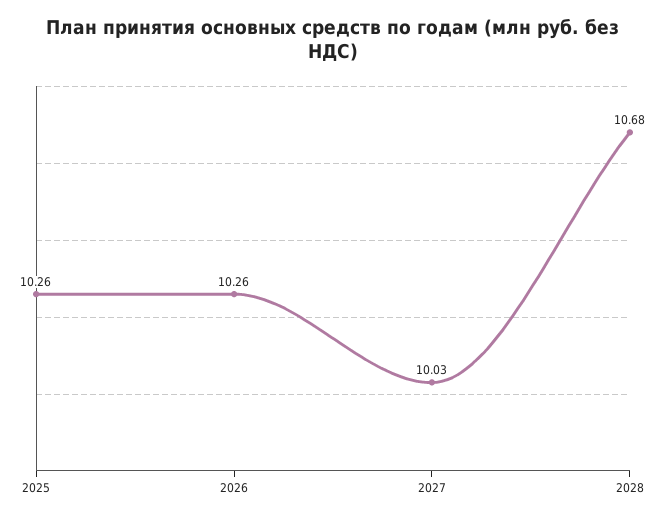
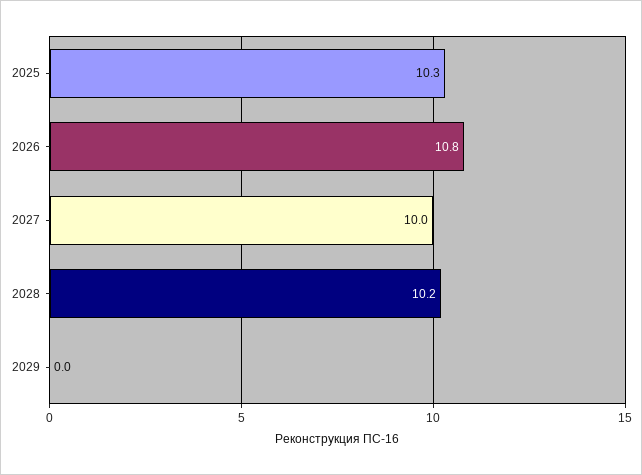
2026: 10.26 -> 10.8
2028: 10.68 -> 10.2
2029: none -> 0

